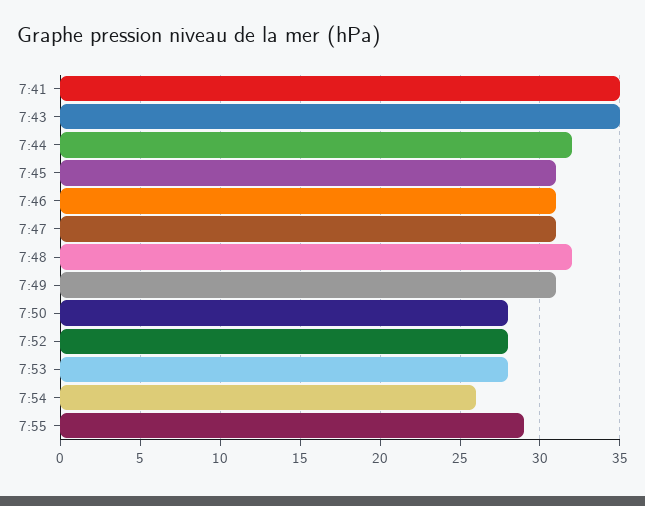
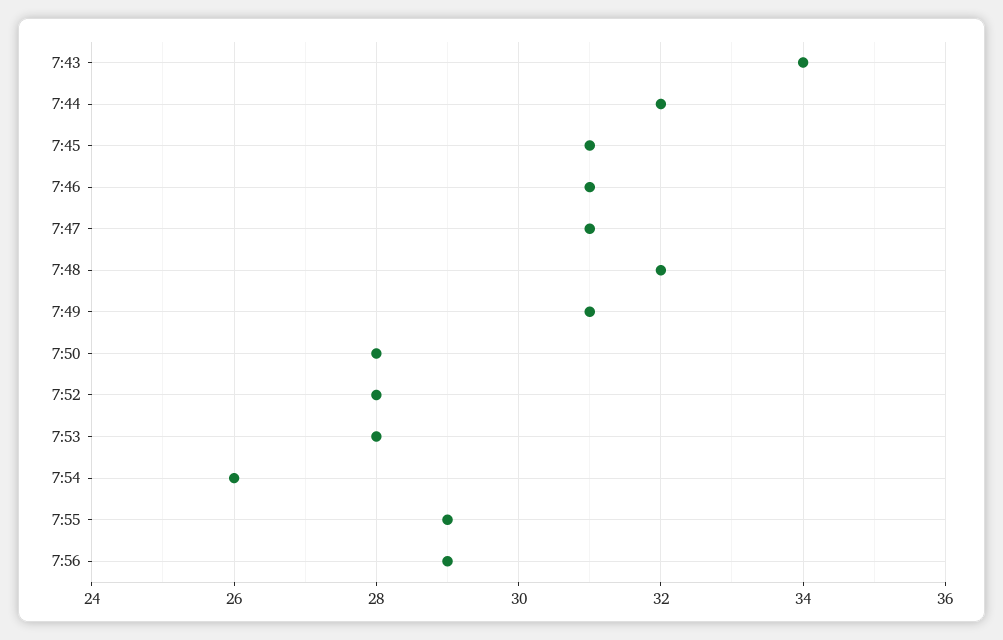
7:41: 35 -> none
7:43: 35 -> 34
7:56: none -> 29

